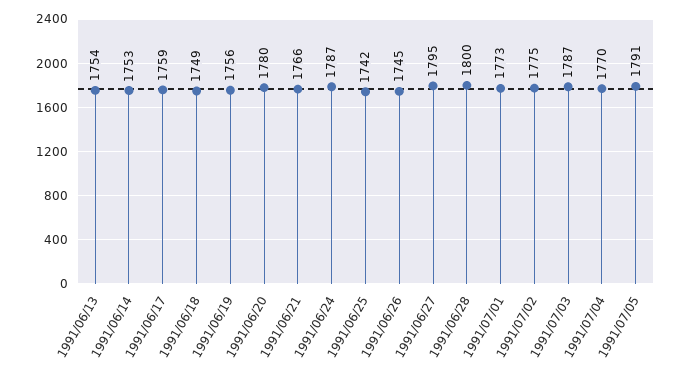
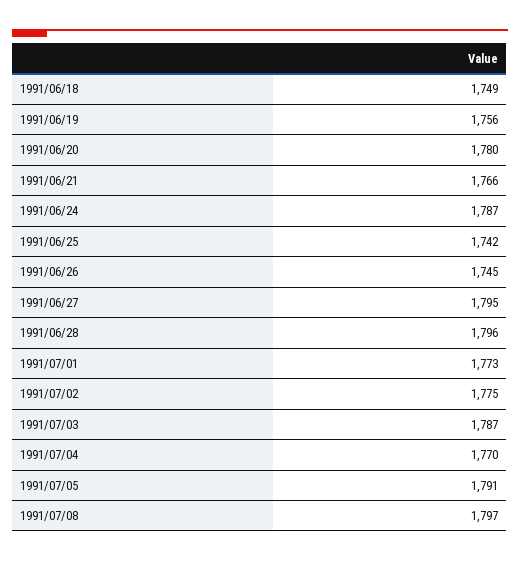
1991/06/13: 1754 -> none
1991/06/14: 1753 -> none
1991/06/17: 1759 -> none
1991/06/28: 1800 -> 1796
1991/07/08: none -> 1797

